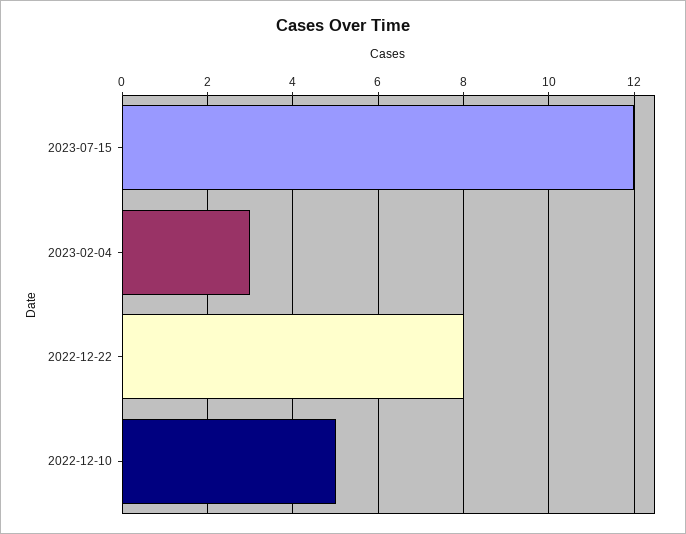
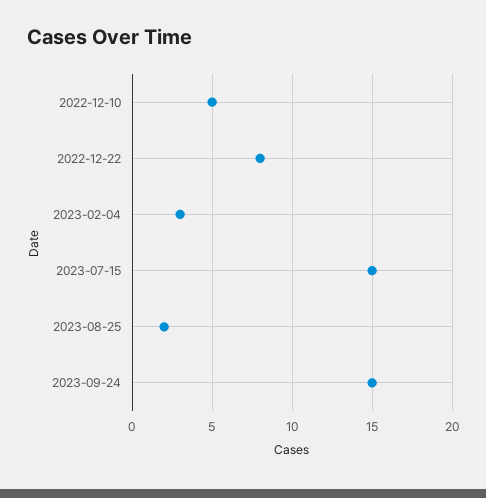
2023-07-15: 12 -> 15
2023-08-25: none -> 2
2023-09-24: none -> 15

